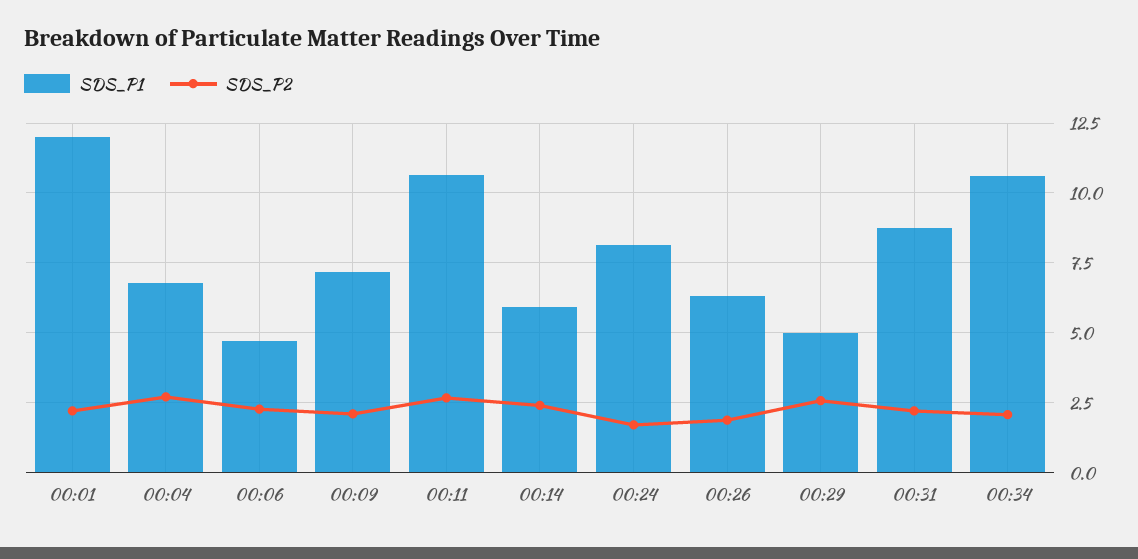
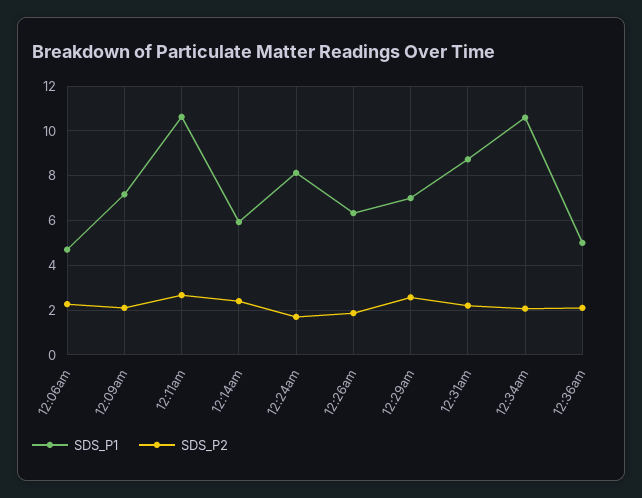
SDS_P1, 00:01: 12 -> none
SDS_P2, 00:01: 2.25 -> none
SDS_P1, 00:04: 6.75 -> none
SDS_P2, 00:04: 2.75 -> none
SDS_P1, 00:29: 5 -> 7
SDS_P1, 12:36am: none -> 5
SDS_P2, 12:36am: none -> 2

